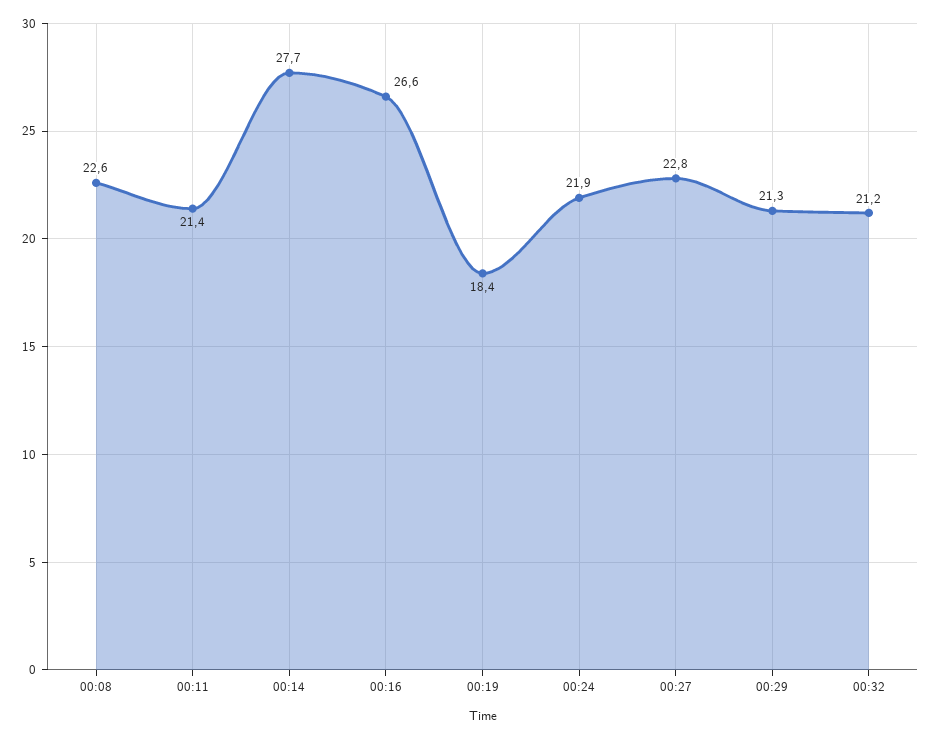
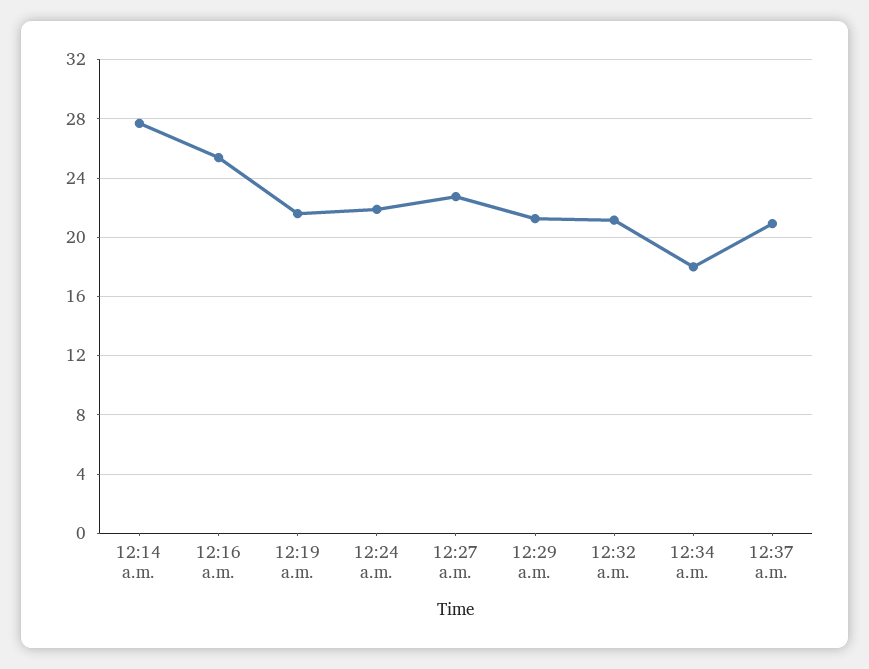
00:08: 22.6 -> none
00:11: 21.4 -> none
00:16: 26.6 -> 25.5
00:19: 18.4 -> 21.5
12:34 a.m.: none -> 18
12:37 a.m.: none -> 21

